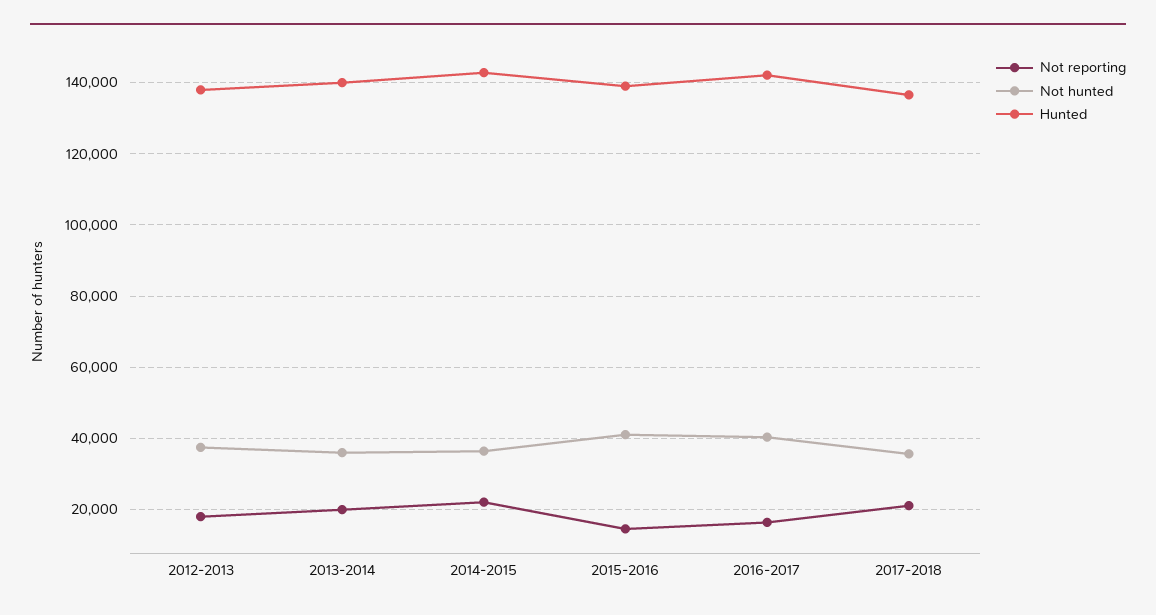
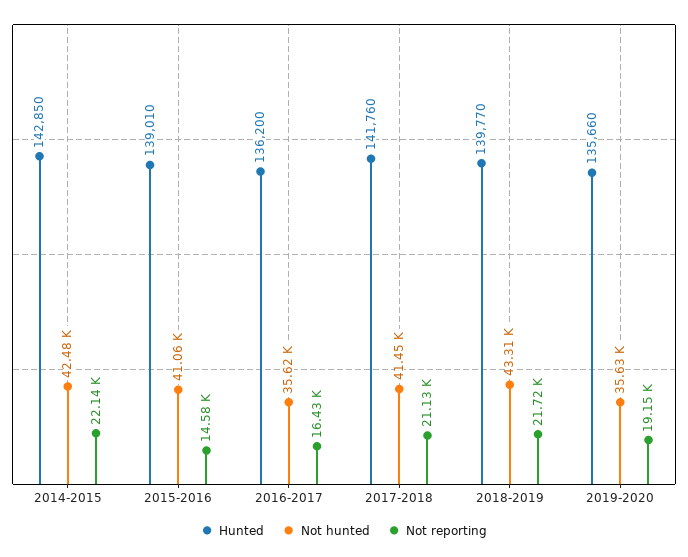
Not reporting, 2012-2013: 18000 -> none
Not hunted, 2012-2013: 38000 -> none
Hunted, 2012-2013: 138000 -> none
Not reporting, 2013-2014: 20000 -> none
Not hunted, 2013-2014: 36000 -> none
Hunted, 2013-2014: 140000 -> none
Not hunted, 2014-2015: 36000 -> 42480
Not hunted, 2016-2017: 40000 -> 35620
Hunted, 2016-2017: 142000 -> 136200
Not hunted, 2017-2018: 36000 -> 41450
Hunted, 2017-2018: 136000 -> 141760
Hunted, 2018-2019: none -> 139770
Not hunted, 2018-2019: none -> 43310
Not reporting, 2018-2019: none -> 21720
Hunted, 2019-2020: none -> 135660
Not hunted, 2019-2020: none -> 35630
Not reporting, 2019-2020: none -> 19150

